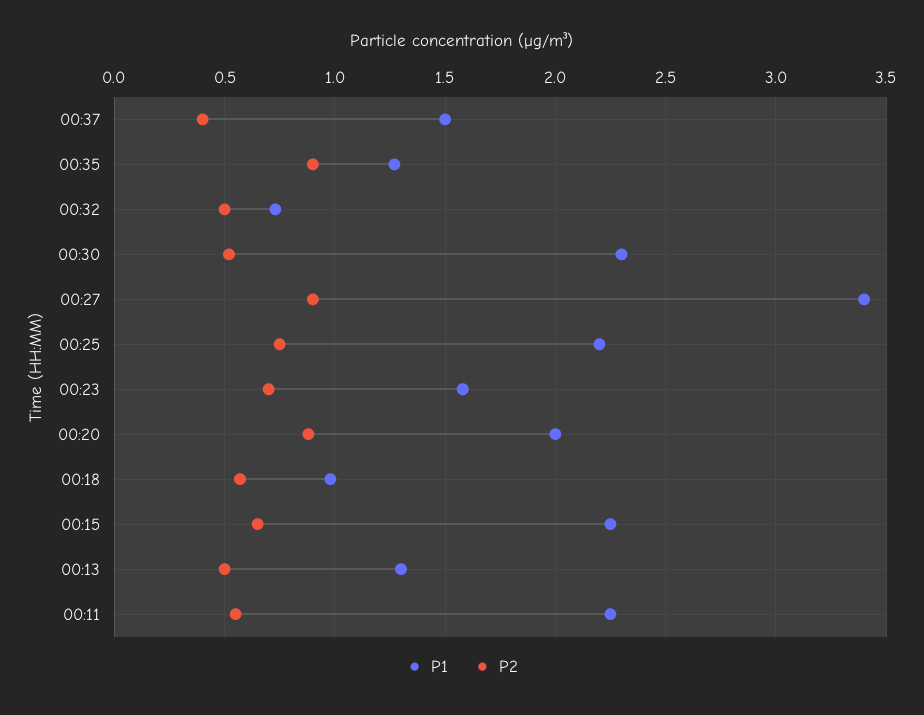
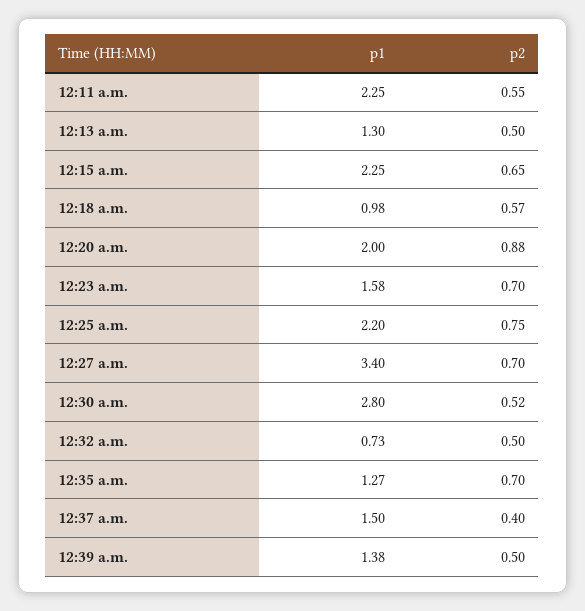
P2, 00:35: 0.9 -> 0.7
P1, 00:30: 2.3 -> 2.8
P2, 00:27: 0.9 -> 0.7
P1, 12:39 a.m.: none -> 1.38
P2, 12:39 a.m.: none -> 0.5

